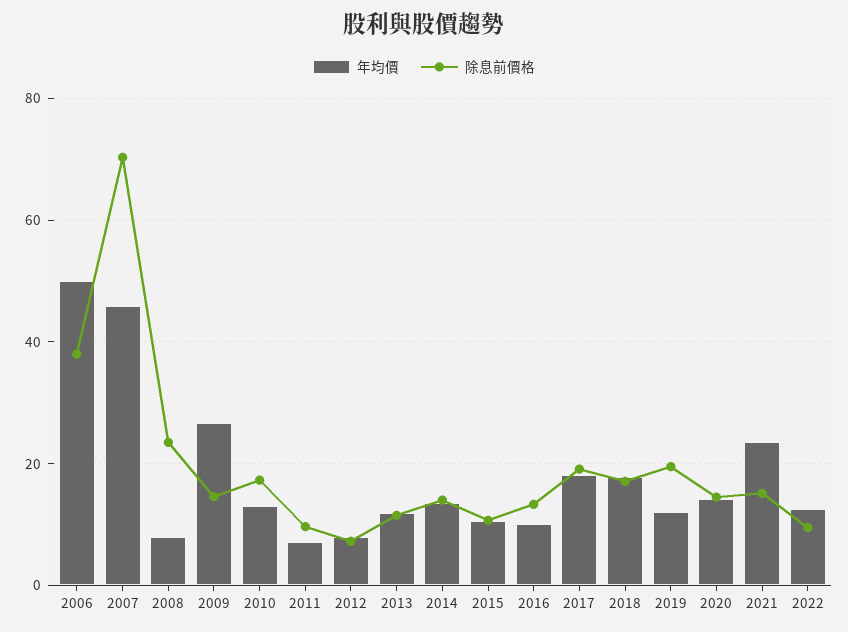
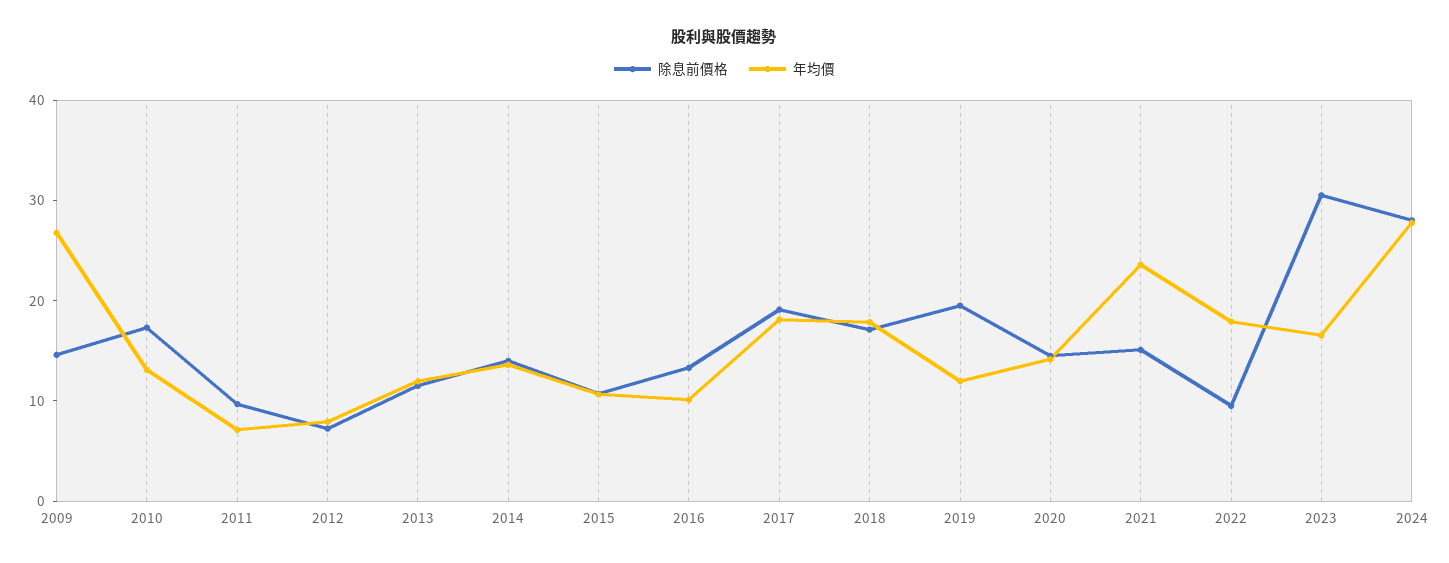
年均價, 2006: 50 -> none
除息前價格, 2006: 38 -> none
年均價, 2007: 46 -> none
除息前價格, 2007: 70 -> none
年均價, 2008: 8 -> none
除息前價格, 2008: 24 -> none
年均價, 2022: 12 -> 18
除息前價格, 2023: none -> 30
年均價, 2023: none -> 16
除息前價格, 2024: none -> 28
年均價, 2024: none -> 28

